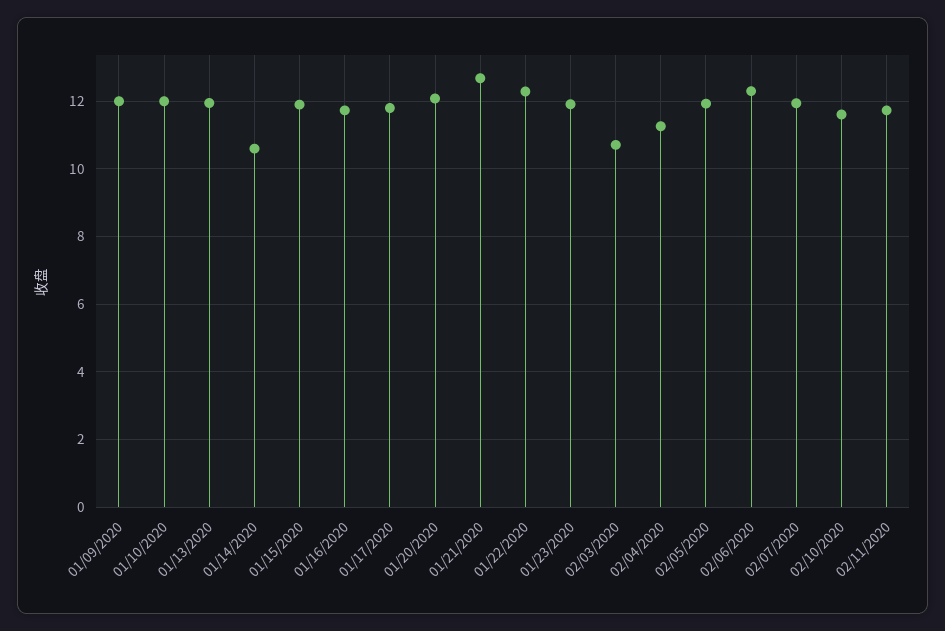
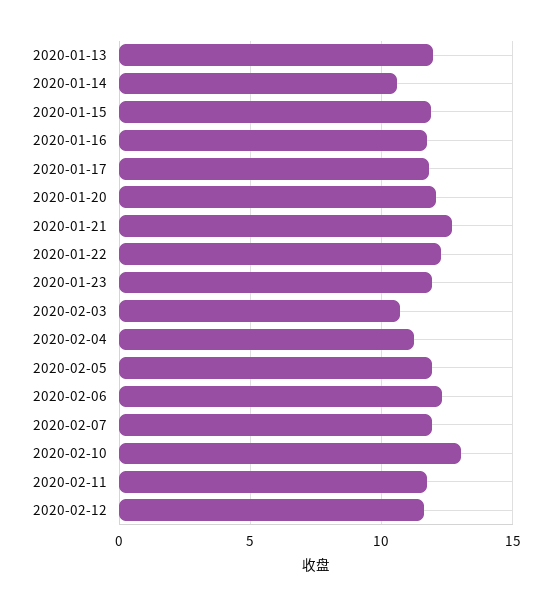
01/09/2020: 12 -> none
01/10/2020: 12 -> none
02/10/2020: 11.6 -> 13
2020-02-12: none -> 11.5

